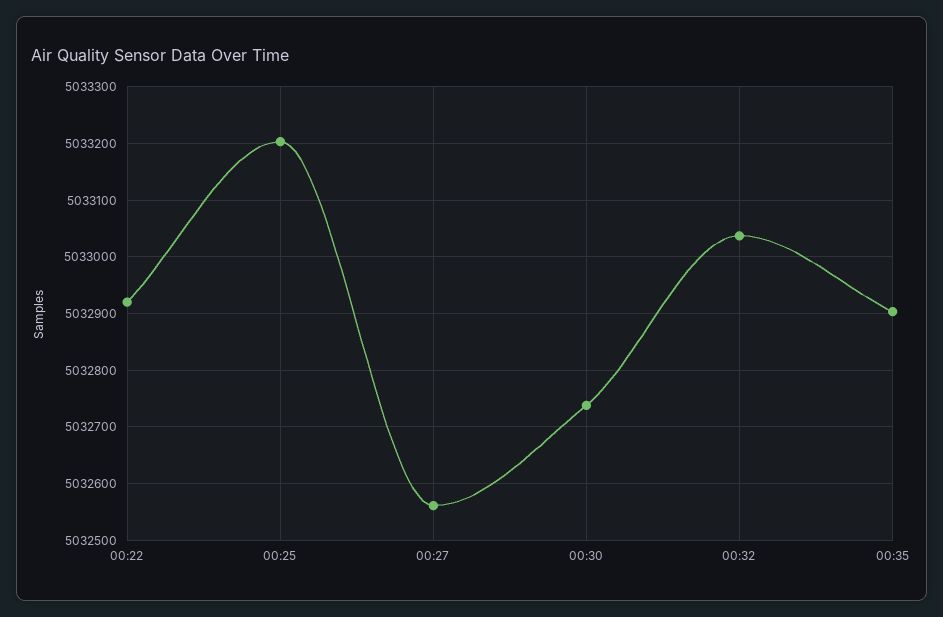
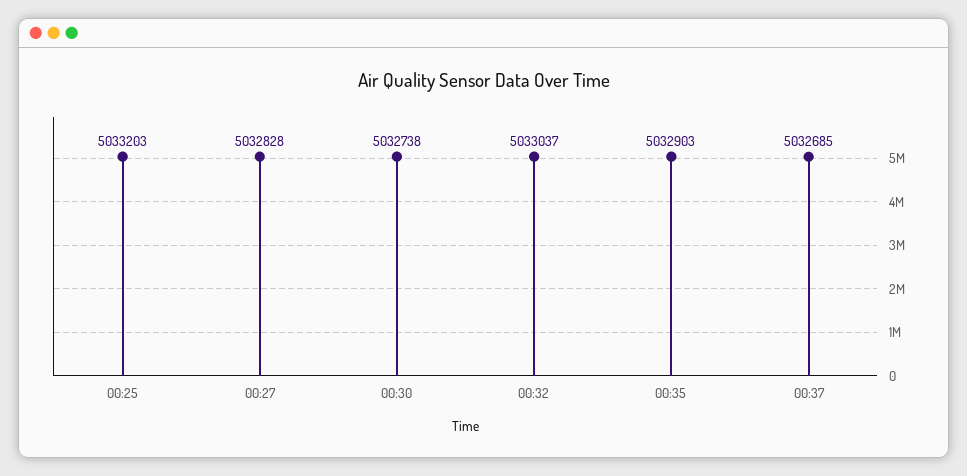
00:22: 5032920 -> none
00:27: 5032560 -> 5032828
00:37: none -> 5032685

